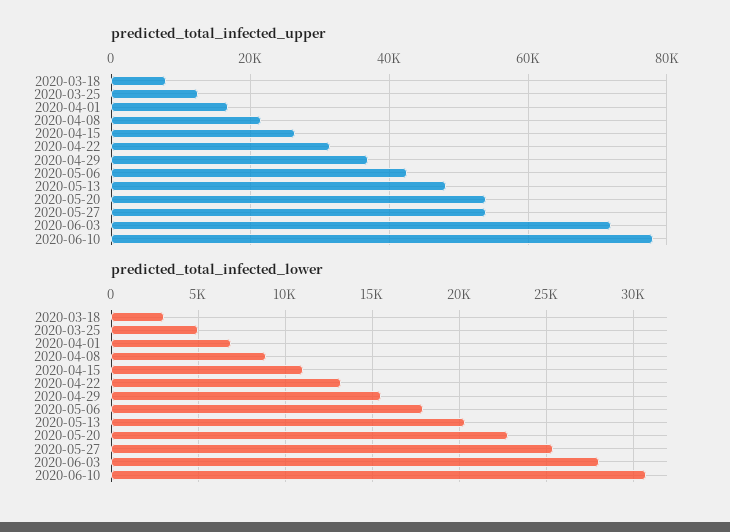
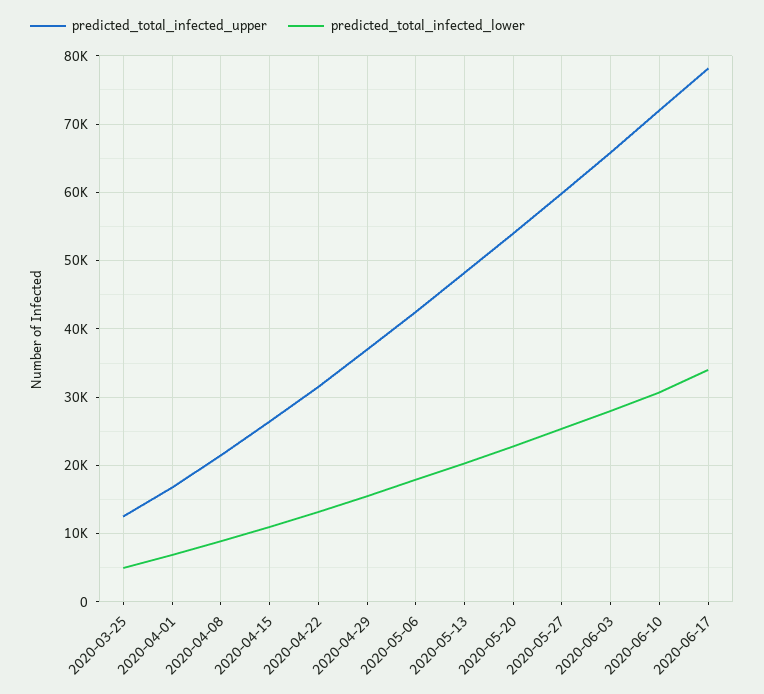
predicted_total_infected_upper, 2020-03-18: 8000 -> none
predicted_total_infected_upper, 2020-05-27: 54000 -> 60000
predicted_total_infected_upper, 2020-06-03: 72000 -> 66000
predicted_total_infected_upper, 2020-06-10: 78000 -> 72000
predicted_total_infected_lower, 2020-03-18: 3000 -> none
predicted_total_infected_upper, 2020-06-17: none -> 78000
predicted_total_infected_lower, 2020-06-17: none -> 34000

